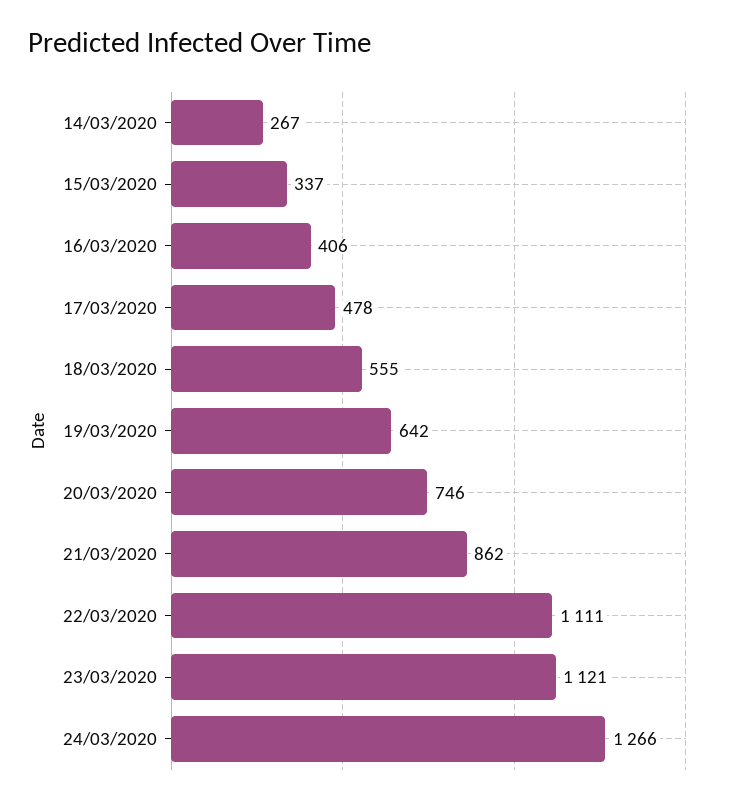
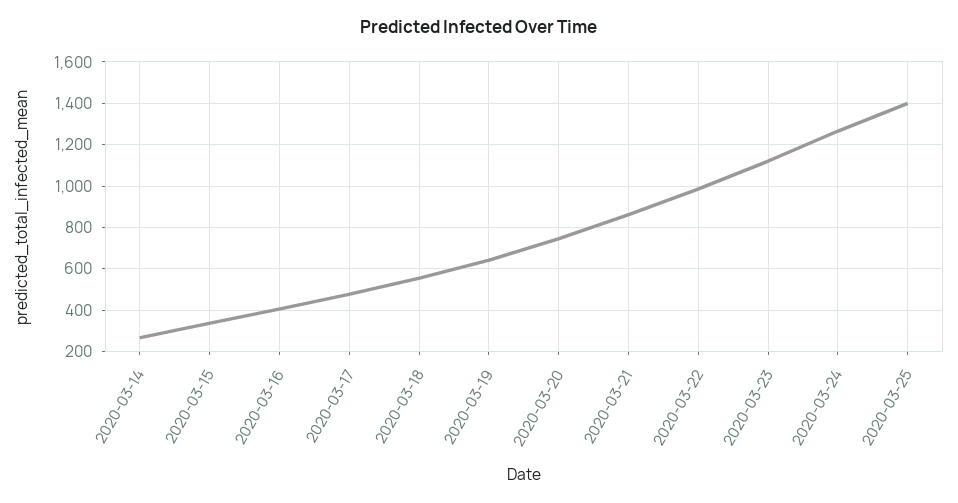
22/03/2020: 1111 -> 1000
2020-03-25: none -> 1400

